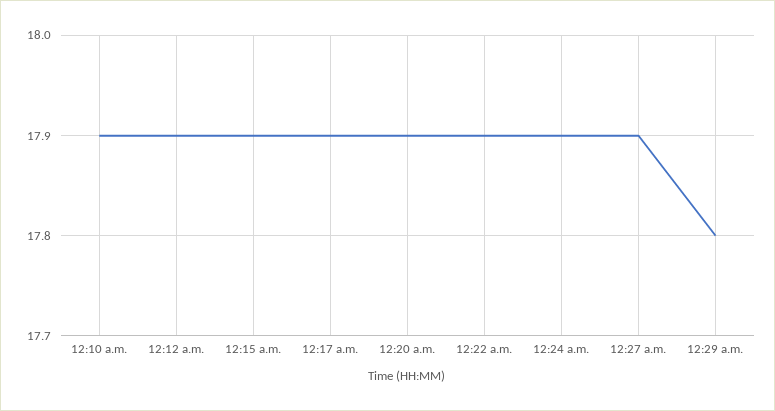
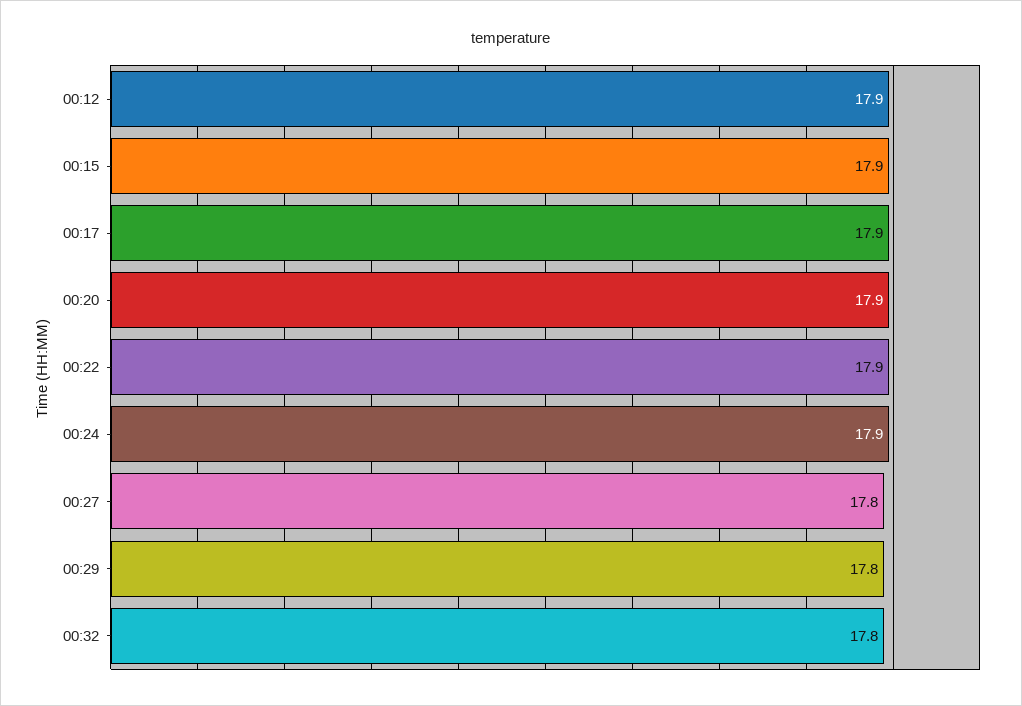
12:10 a.m.: 17.9 -> none
12:27 a.m.: 17.9 -> 17.8
00:32: none -> 17.8

